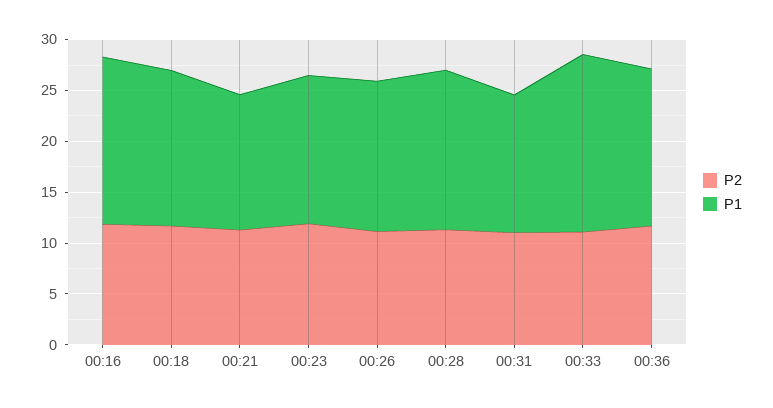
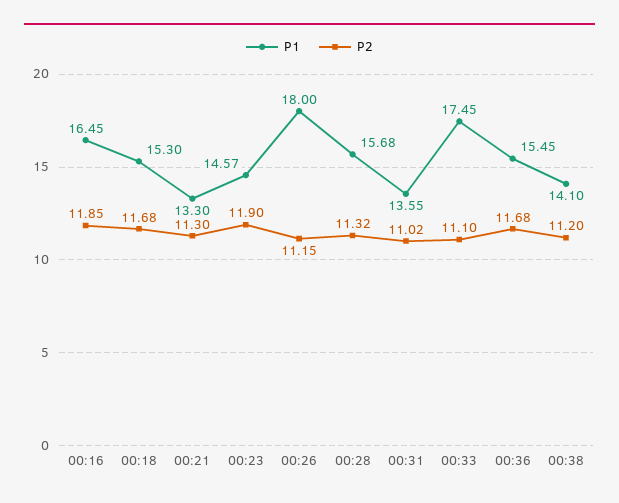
P1, 00:26: 15 -> 18
P1, 00:38: none -> 14.1
P2, 00:38: none -> 11.2

